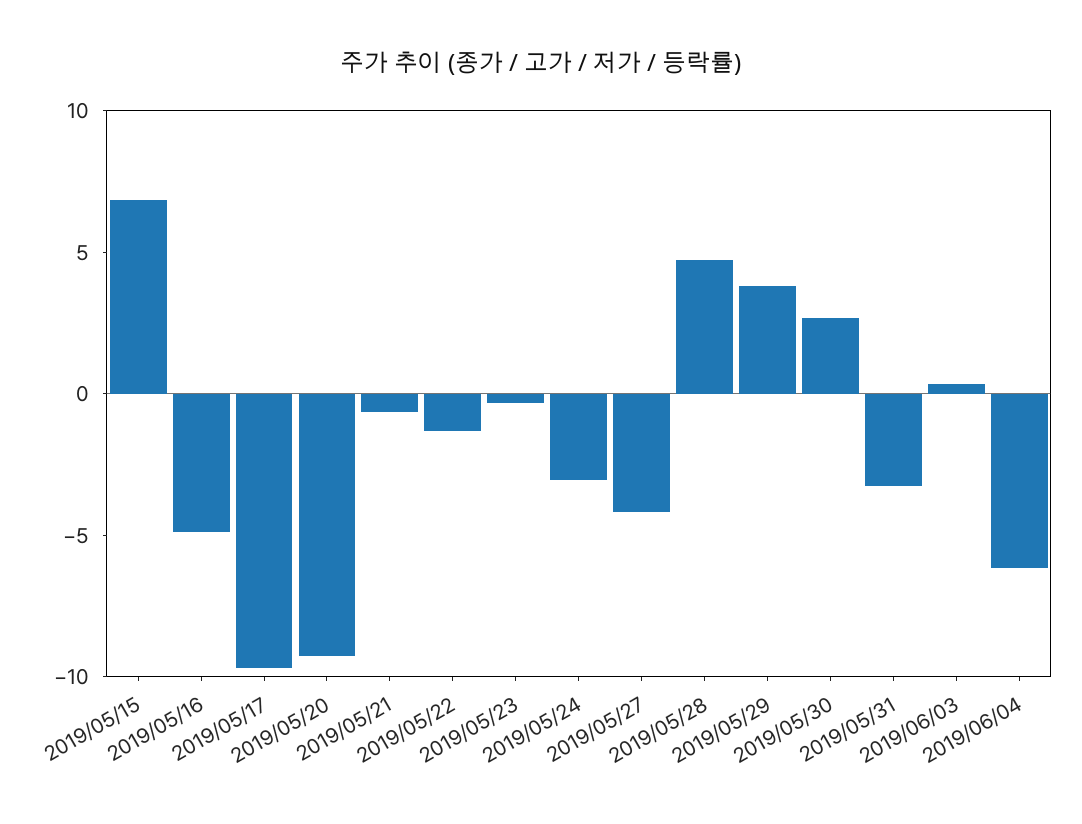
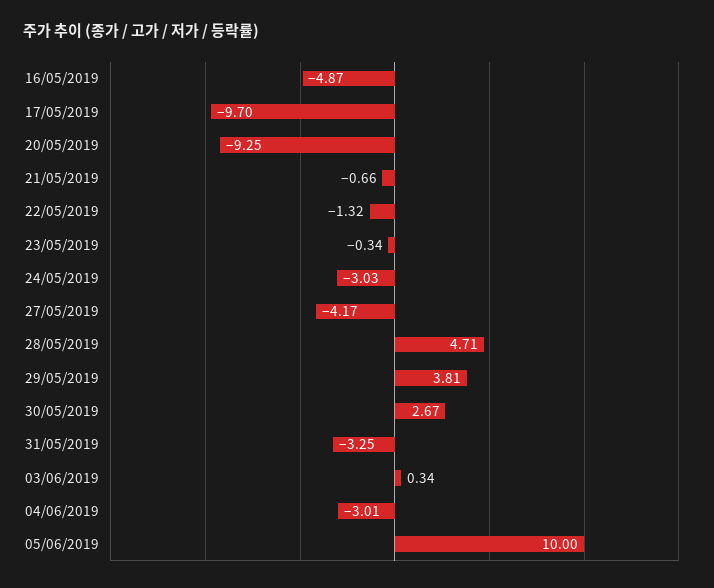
2019/05/15: 7 -> none
2019/06/04: -6 -> -3.01
05/06/2019: none -> 10

